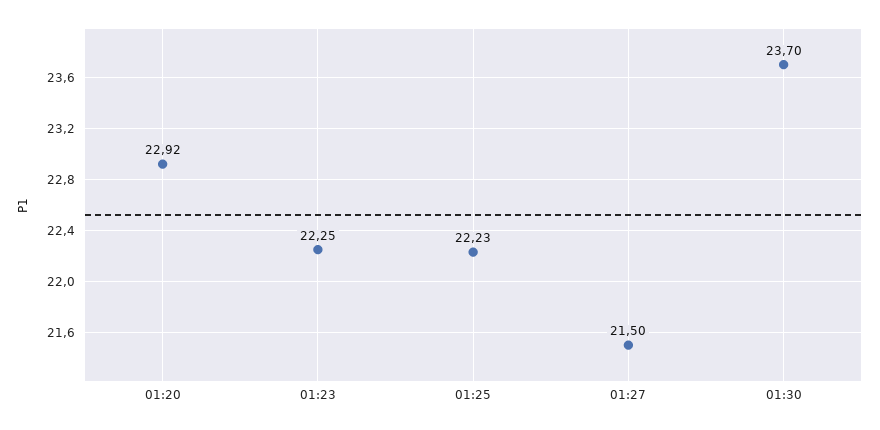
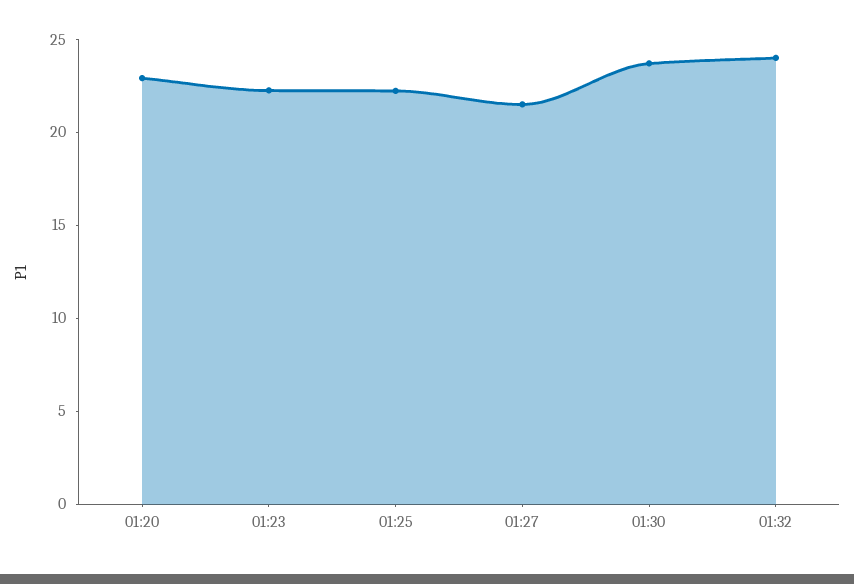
01:32: none -> 24

